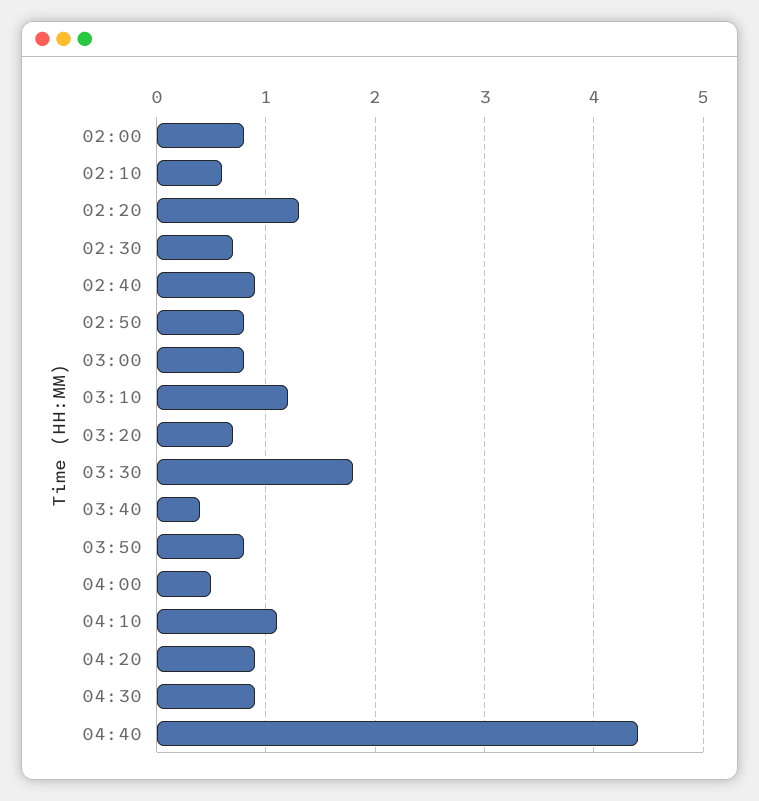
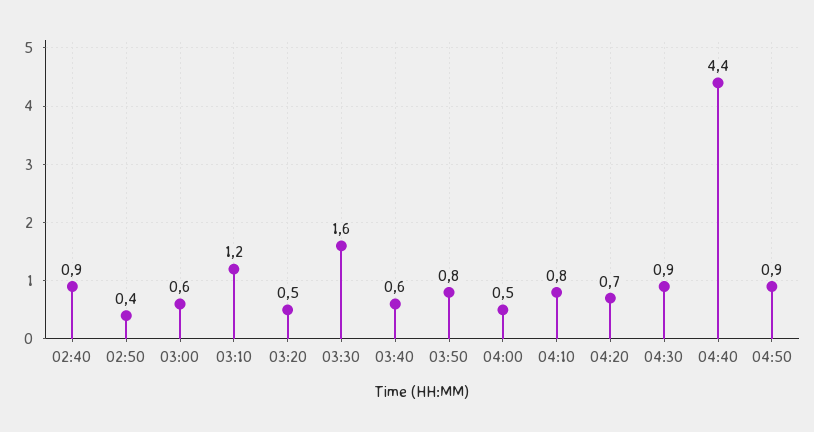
02:00: 0.8 -> none
02:10: 0.6 -> none
02:20: 1.3 -> none
02:30: 0.7 -> none
02:50: 0.8 -> 0.4
03:00: 0.8 -> 0.6
03:20: 0.7 -> 0.5
03:30: 1.8 -> 1.6
03:40: 0.4 -> 0.6
04:10: 1.1 -> 0.8
04:20: 0.9 -> 0.7
04:50: none -> 0.9

